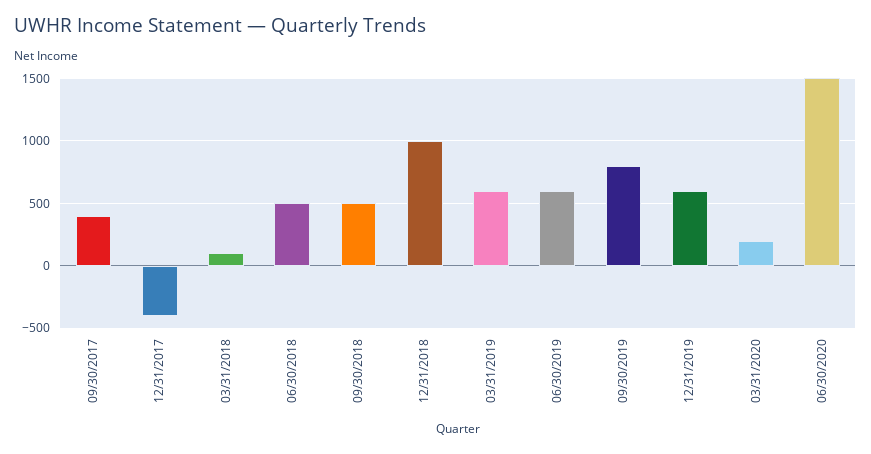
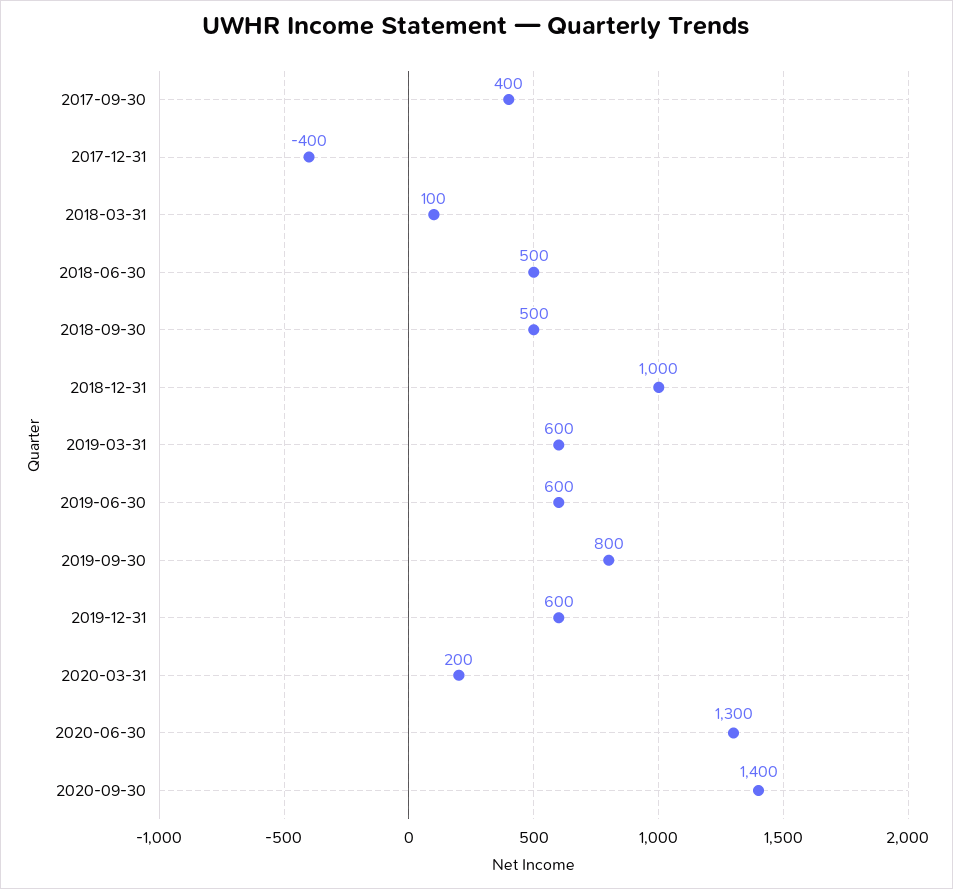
06/30/2020: 1500 -> 1300
2020-09-30: none -> 1400

